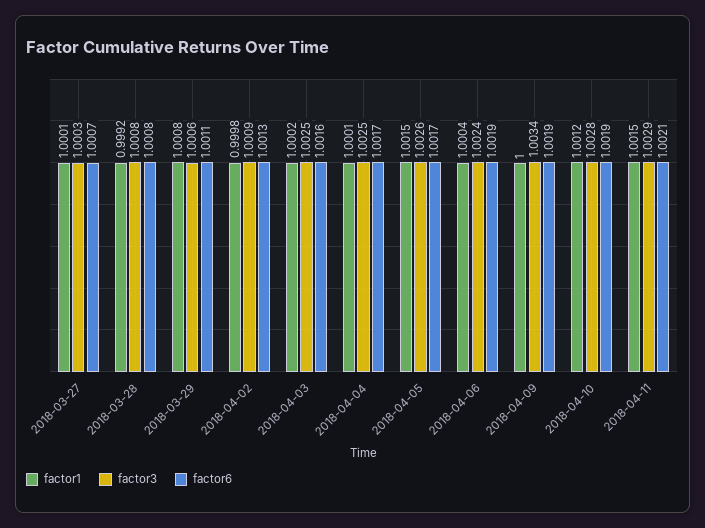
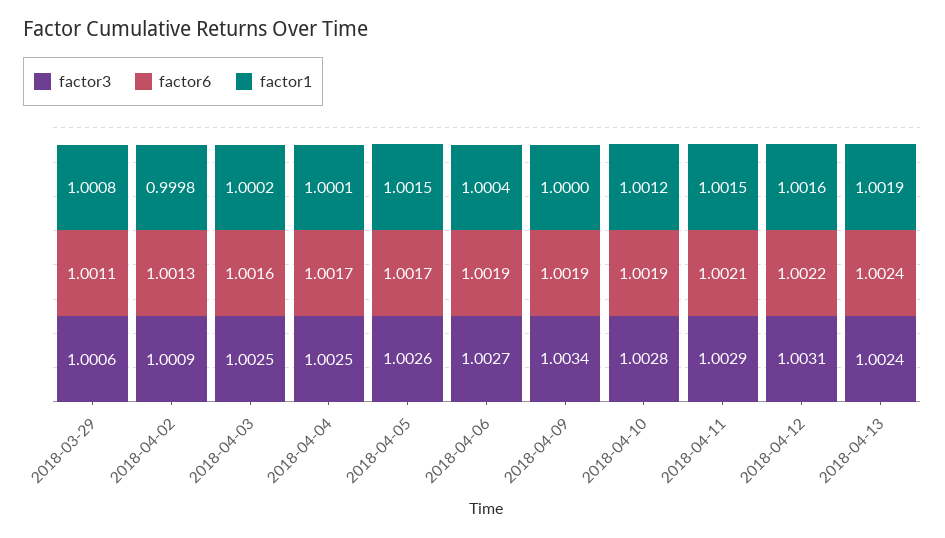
factor1, 2018-03-27: 1.0001 -> none
factor3, 2018-03-27: 1.0003 -> none
factor6, 2018-03-27: 1.0007 -> none
factor1, 2018-03-28: 0.9992 -> none
factor3, 2018-03-28: 1.0008 -> none
factor6, 2018-03-28: 1.0008 -> none
factor3, 2018-04-06: 1.0024 -> 1.0027
factor3, 2018-04-12: none -> 1.0031
factor6, 2018-04-12: none -> 1.0022
factor1, 2018-04-12: none -> 1.0016
factor3, 2018-04-13: none -> 1.0024
factor6, 2018-04-13: none -> 1.0024
factor1, 2018-04-13: none -> 1.0019

